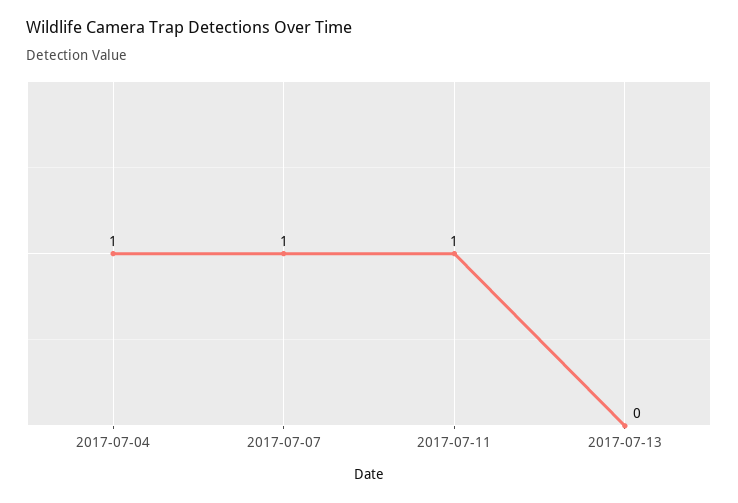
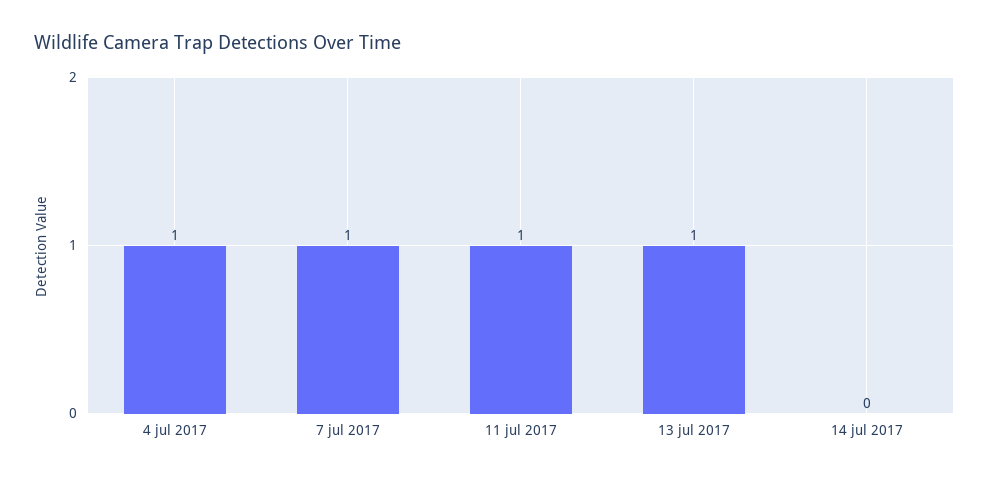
2017-07-13: 0 -> 1
14 jul 2017: none -> 0

